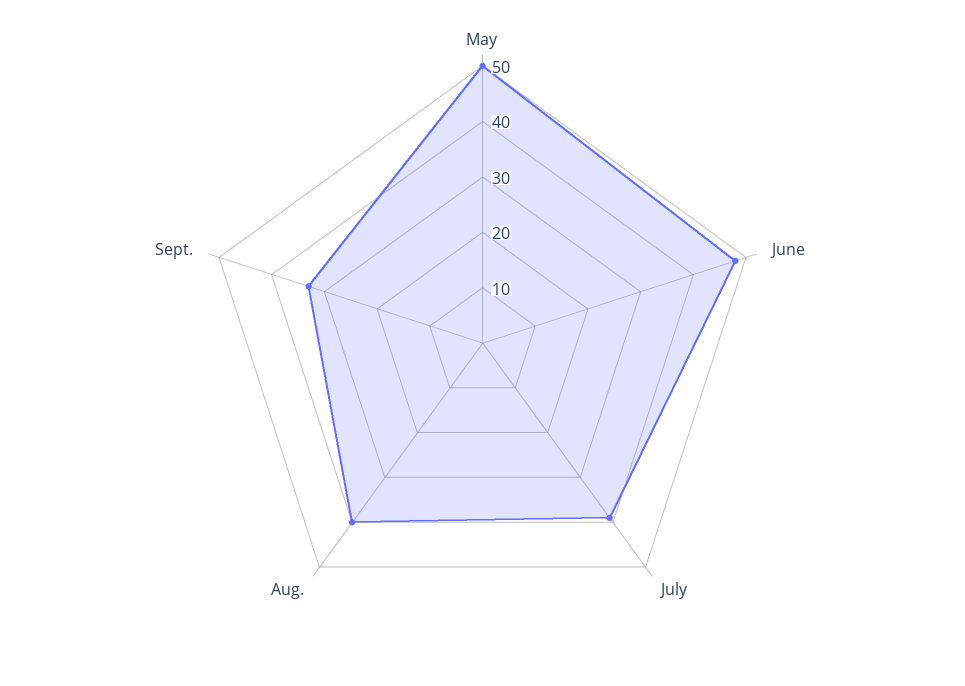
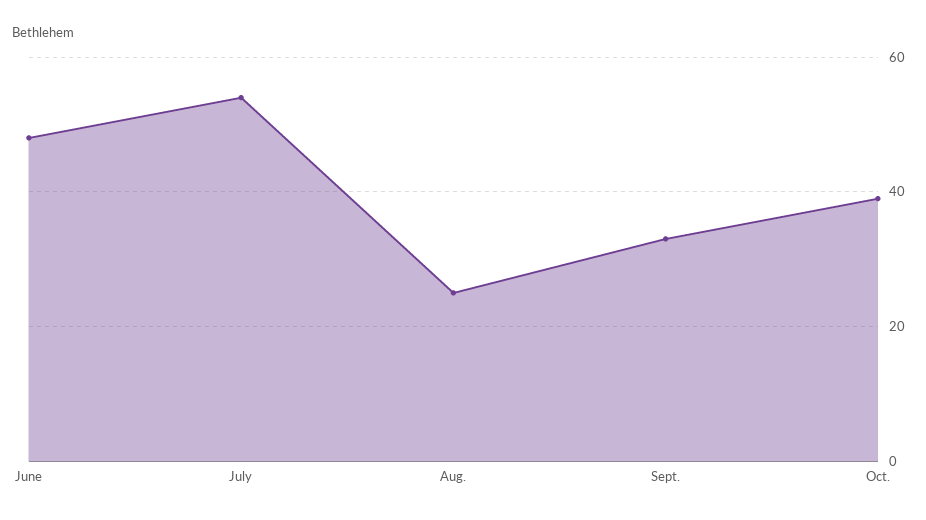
May: 50 -> none
July: 40 -> 55
Aug.: 40 -> 25
Oct.: none -> 40

